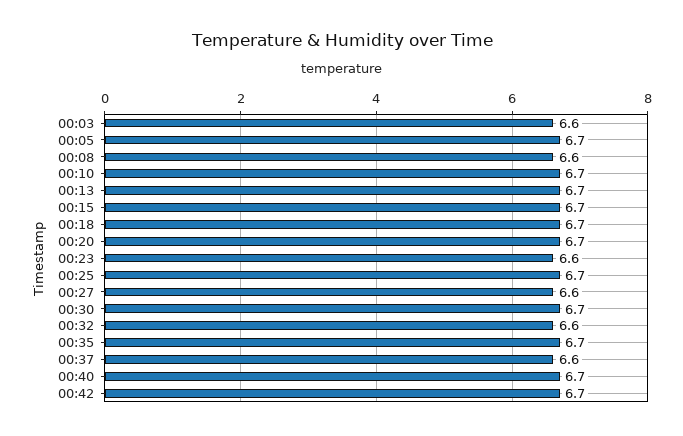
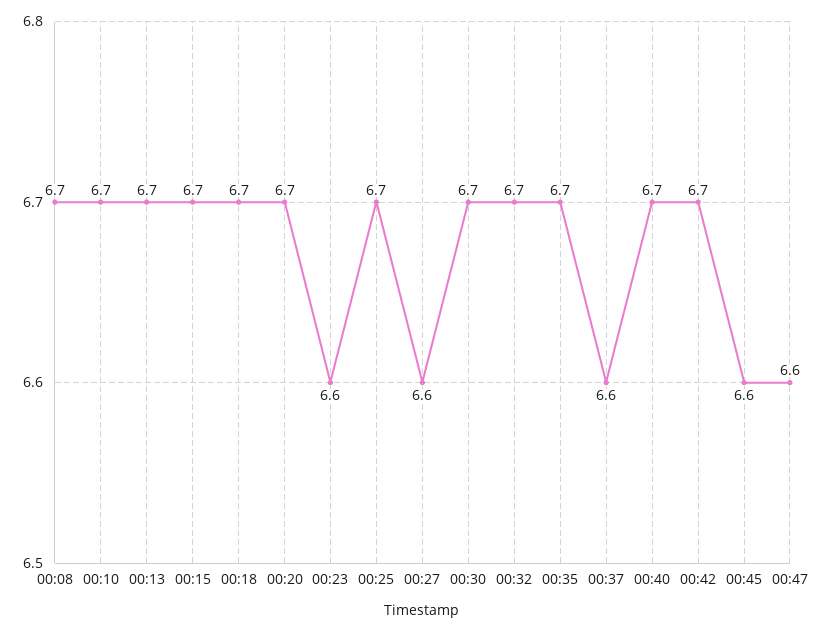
00:03: 6.6 -> none
00:05: 6.7 -> none
00:08: 6.6 -> 6.7
00:32: 6.6 -> 6.7
00:45: none -> 6.6
00:47: none -> 6.6

